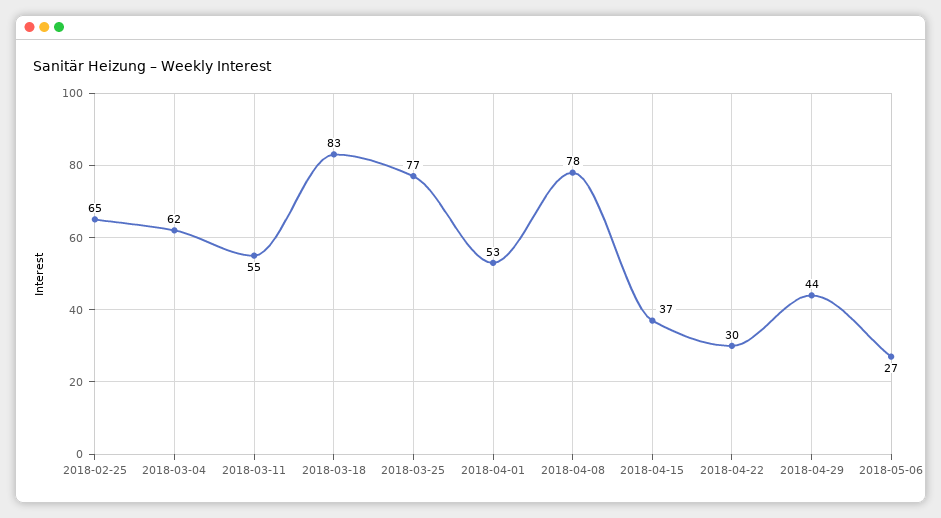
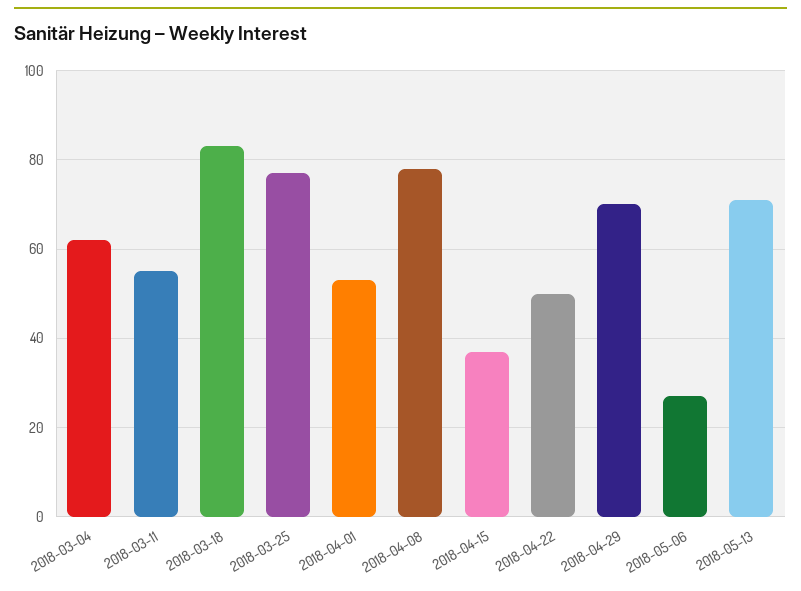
2018-02-25: 65 -> none
2018-04-22: 30 -> 50
2018-04-29: 44 -> 70
2018-05-13: none -> 70

